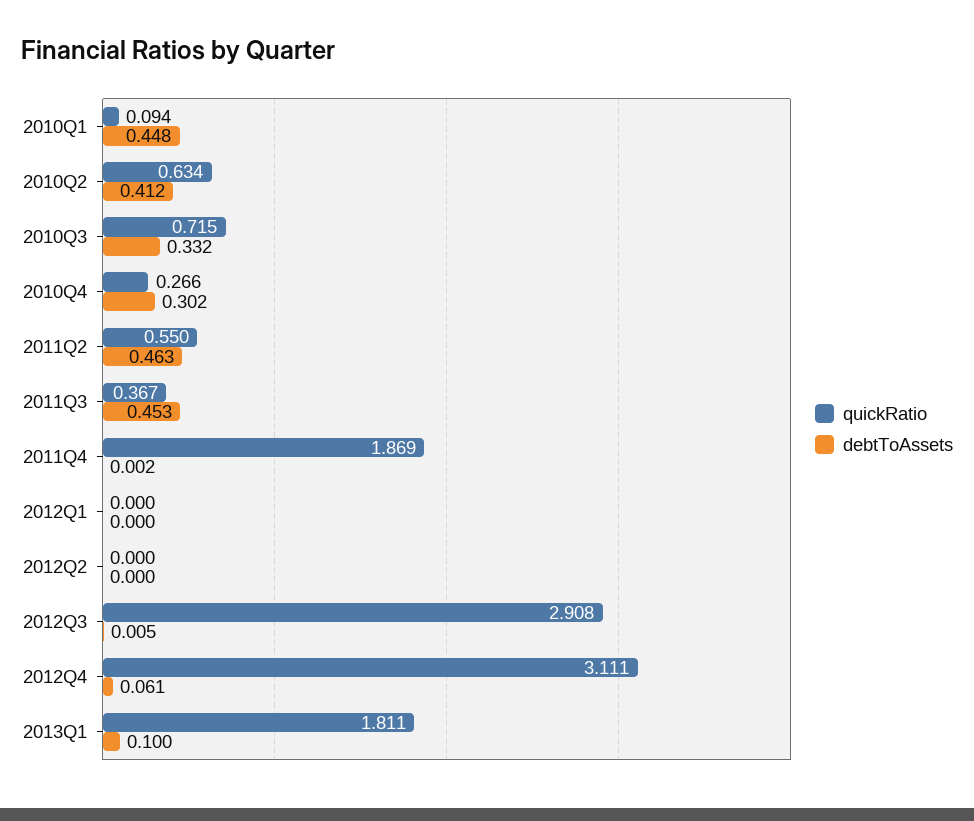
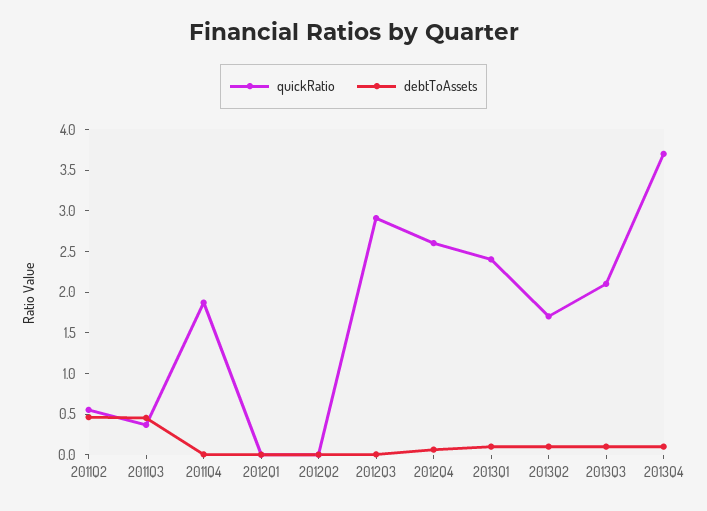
quickRatio, 2010Q1: 0.094 -> none
debtToAssets, 2010Q1: 0.448 -> none
quickRatio, 2010Q2: 0.634 -> none
debtToAssets, 2010Q2: 0.412 -> none
quickRatio, 2010Q3: 0.715 -> none
debtToAssets, 2010Q3: 0.332 -> none
quickRatio, 2010Q4: 0.266 -> none
debtToAssets, 2010Q4: 0.302 -> none
quickRatio, 2012Q4: 3.111 -> 2.6
quickRatio, 2013Q1: 1.811 -> 2.4
quickRatio, 2013Q2: none -> 1.7
debtToAssets, 2013Q2: none -> 0.1
quickRatio, 2013Q3: none -> 2.1
debtToAssets, 2013Q3: none -> 0.1
quickRatio, 2013Q4: none -> 3.7
debtToAssets, 2013Q4: none -> 0.1

